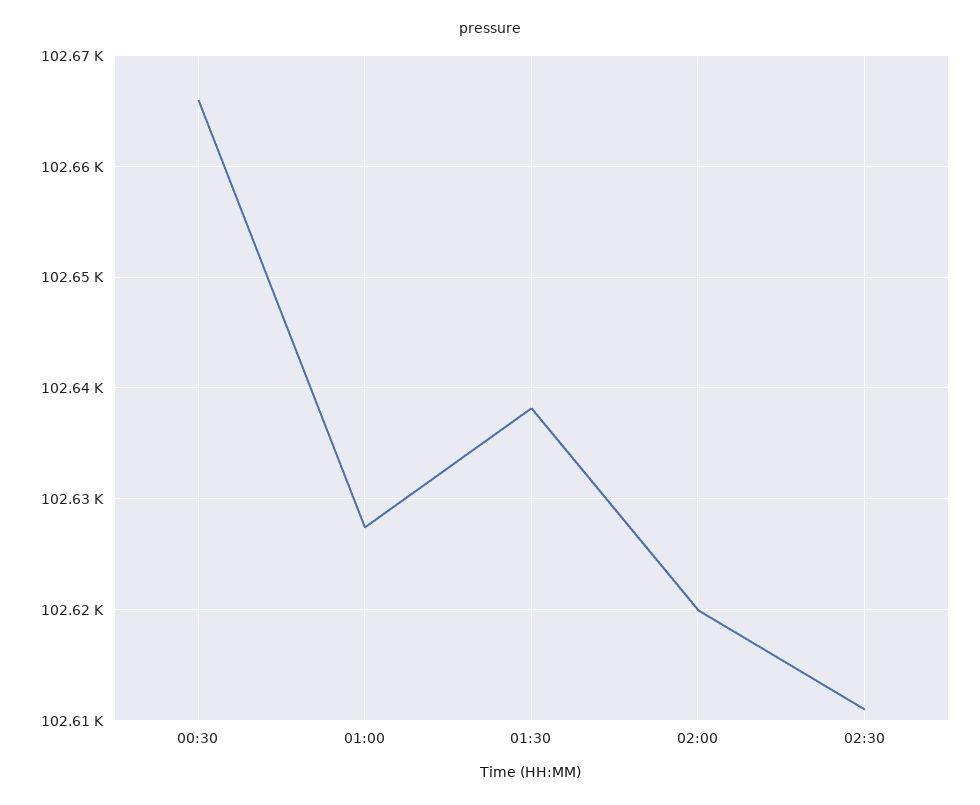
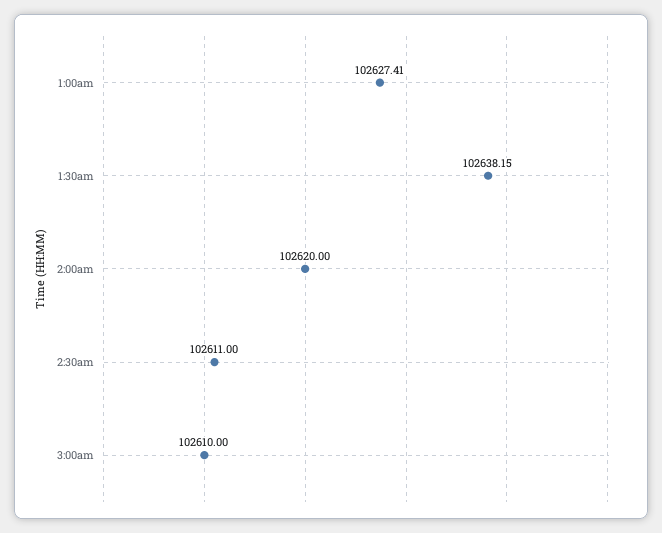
00:30: 102666 -> none
3:00am: none -> 102610

